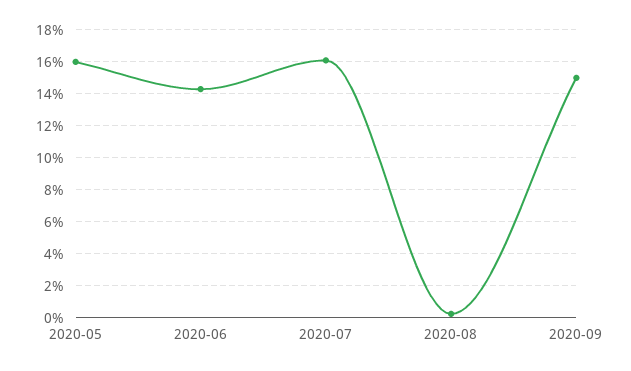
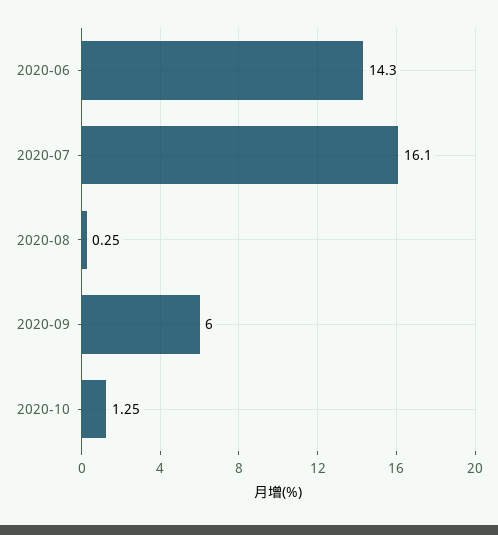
2020-05: 16 -> none
2020-09: 15 -> 6
2020-10: none -> 1.25

